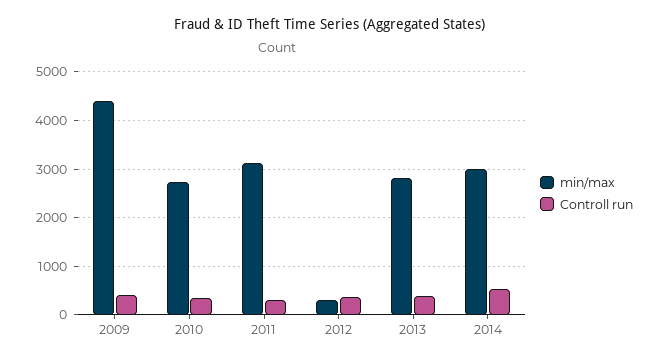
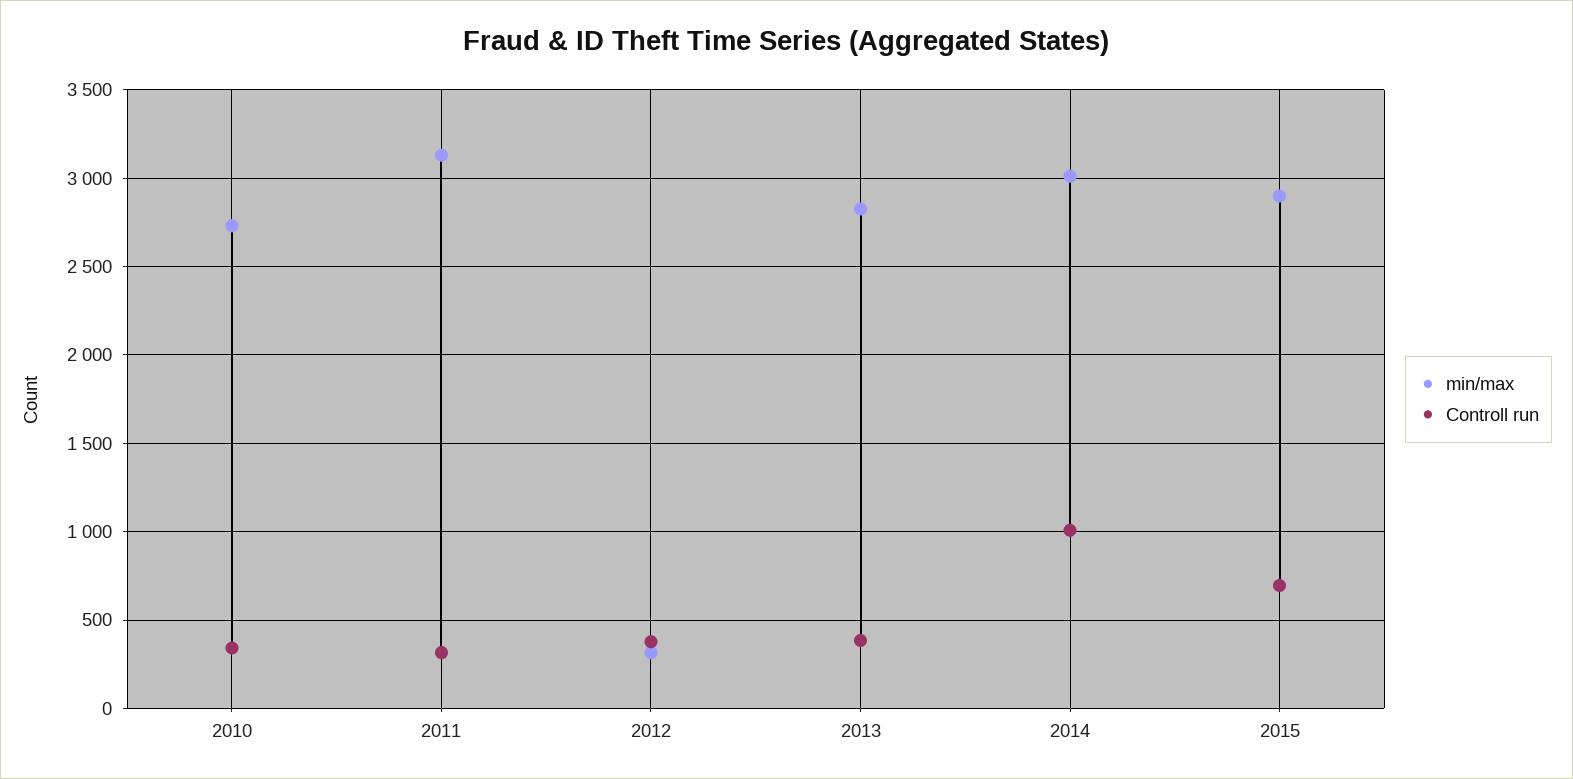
min/max, 2009: 4400 -> none
Controll run, 2009: 400 -> none
Controll run, 2014: 600 -> 1000
min/max, 2015: none -> 2900
Controll run, 2015: none -> 700

